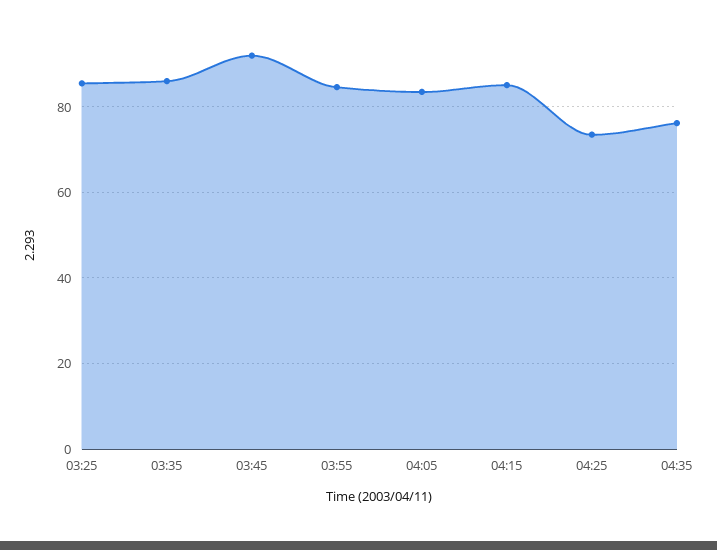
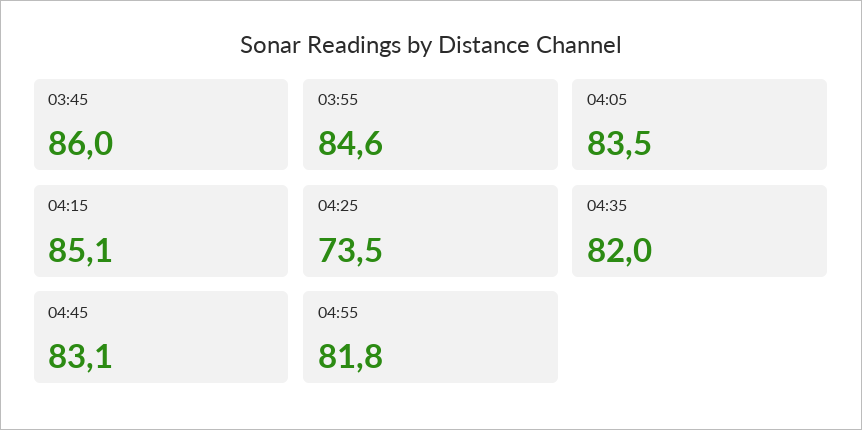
03:25: 86 -> none
03:35: 86 -> none
03:45: 92 -> 86
04:35: 76 -> 82
04:45: none -> 83.1
04:55: none -> 81.8

